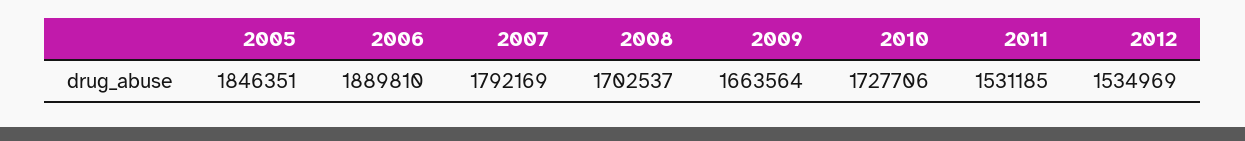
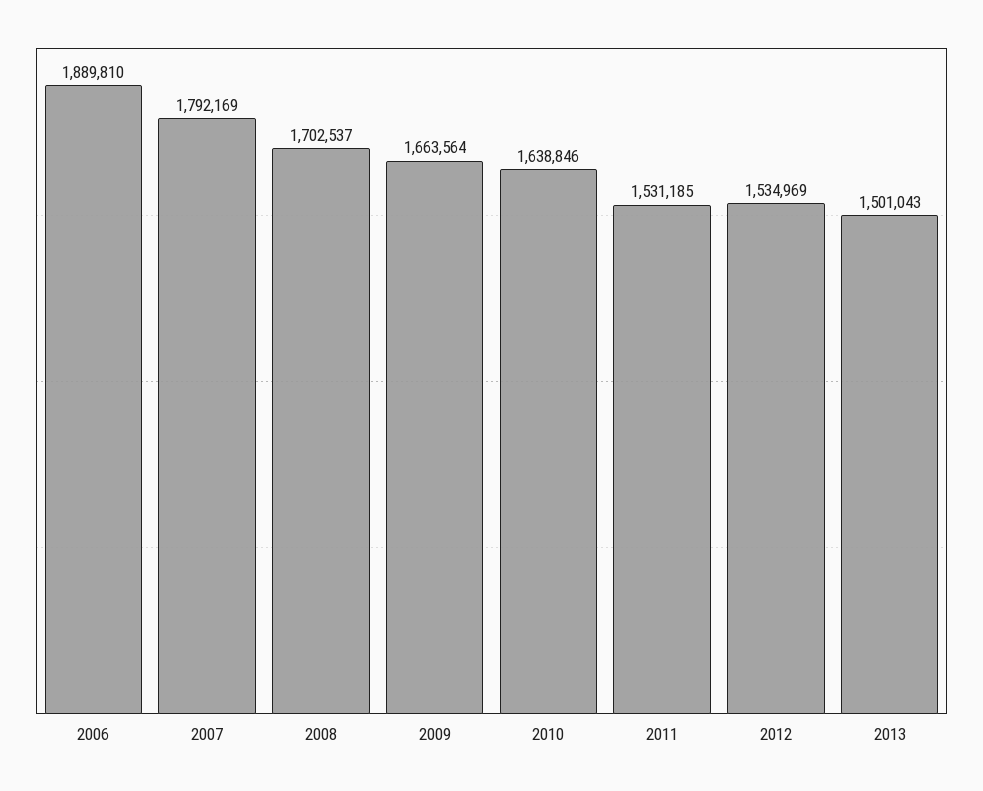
2005: 1846351 -> none
2010: 1727706 -> 1638846
2013: none -> 1501043

